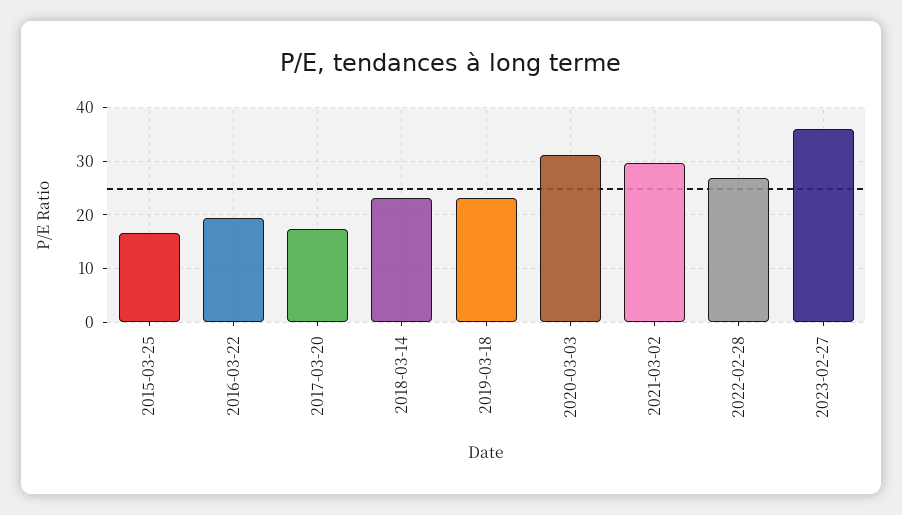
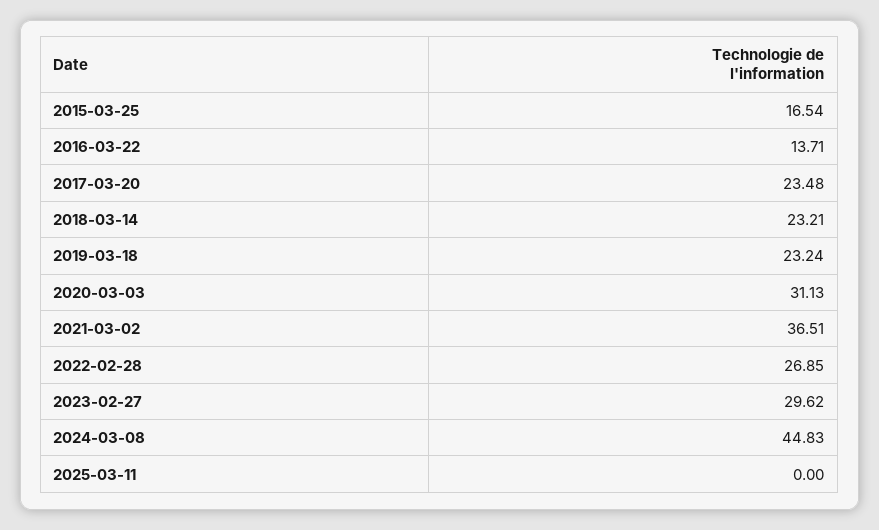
2016-03-22: 20 -> 13.71
2017-03-20: 18 -> 23.48
2021-03-02: 30 -> 36.51
2023-02-27: 36 -> 29.62
2024-03-08: none -> 44.83
2025-03-11: none -> 0

